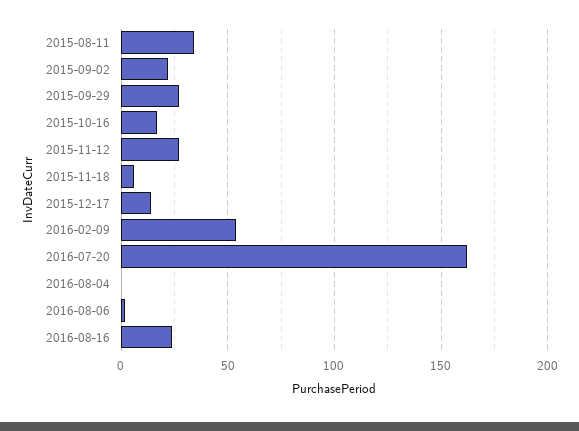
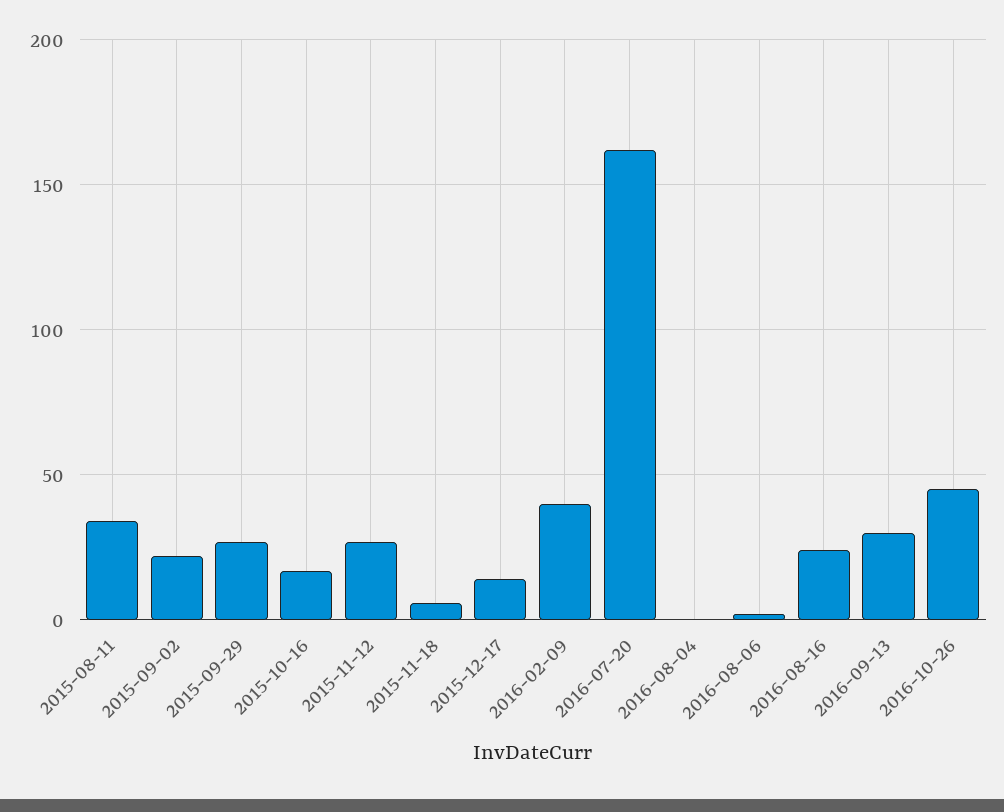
2016-02-09: 55 -> 40
2016-09-13: none -> 30
2016-10-26: none -> 45

